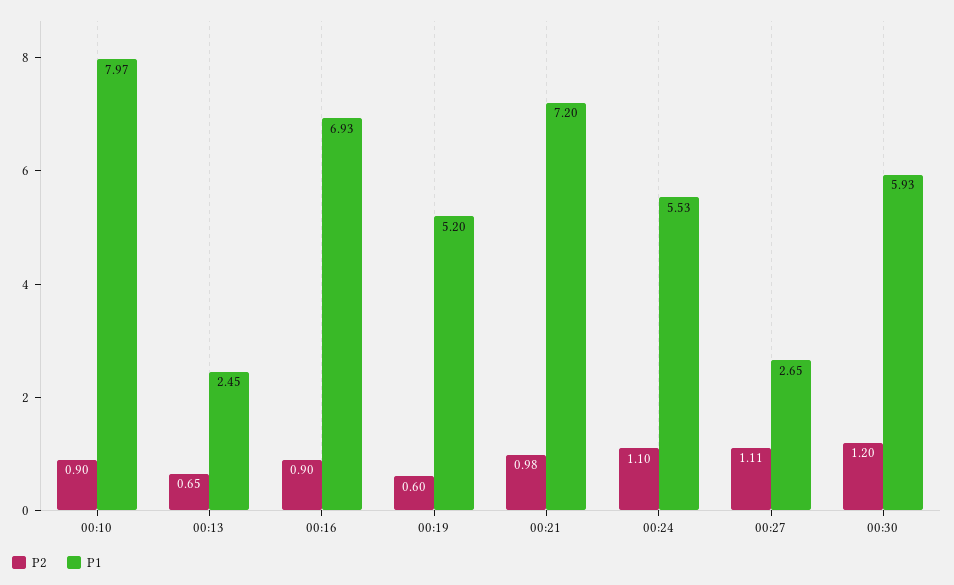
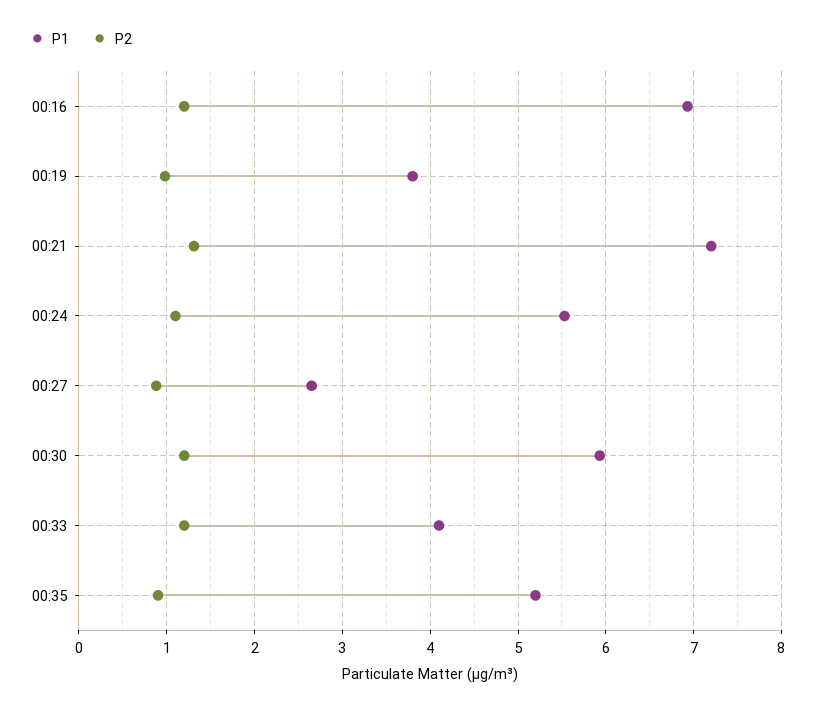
P2, 00:10: 0.9 -> none
P1, 00:10: 7.97 -> none
P2, 00:13: 0.65 -> none
P1, 00:13: 2.45 -> none
P2, 00:16: 0.9 -> 1.2
P2, 00:19: 0.6 -> 1
P1, 00:19: 5.2 -> 3.8
P2, 00:21: 0.98 -> 1.3
P2, 00:27: 1.11 -> 0.9
P1, 00:33: none -> 4.1
P2, 00:33: none -> 1.2
P1, 00:35: none -> 5.2
P2, 00:35: none -> 0.9

